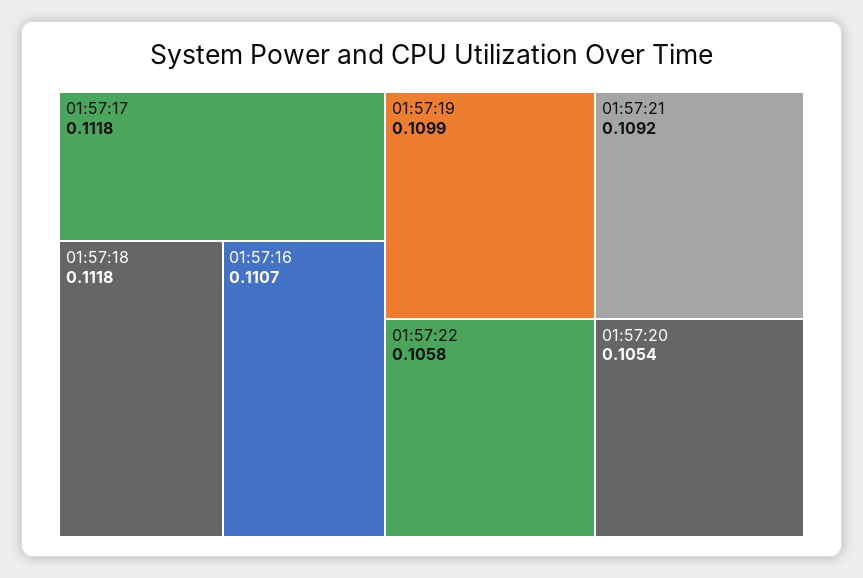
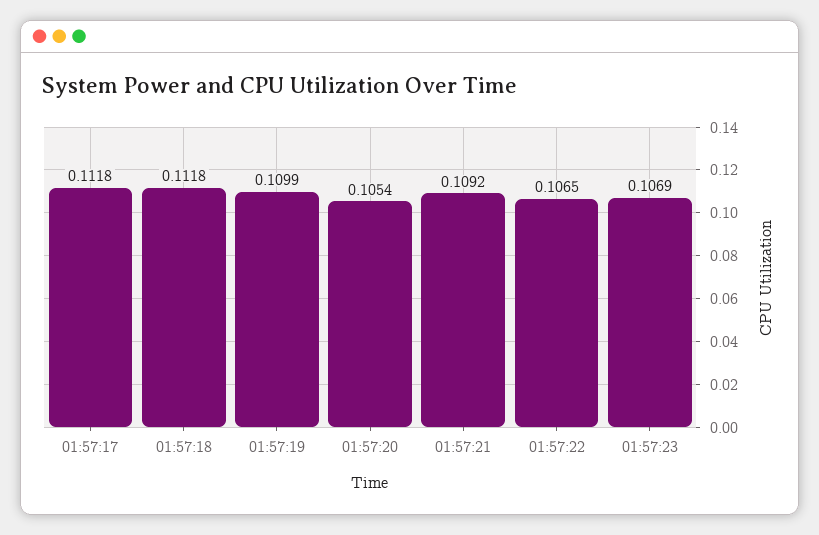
01:57:16: 0.1107 -> none
01:57:22: 0.1058 -> 0.1065
01:57:23: none -> 0.1069

